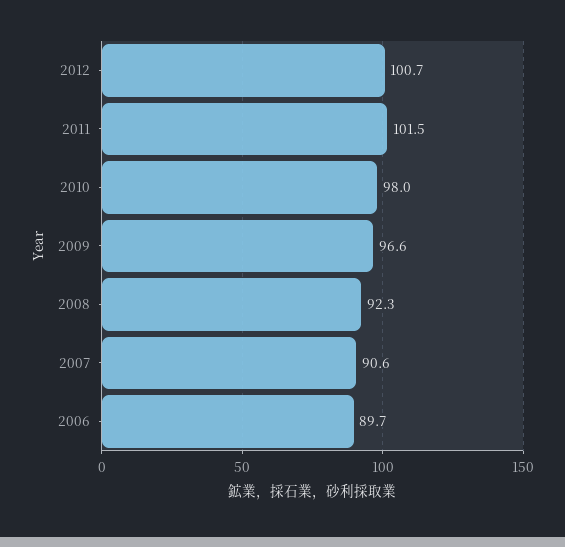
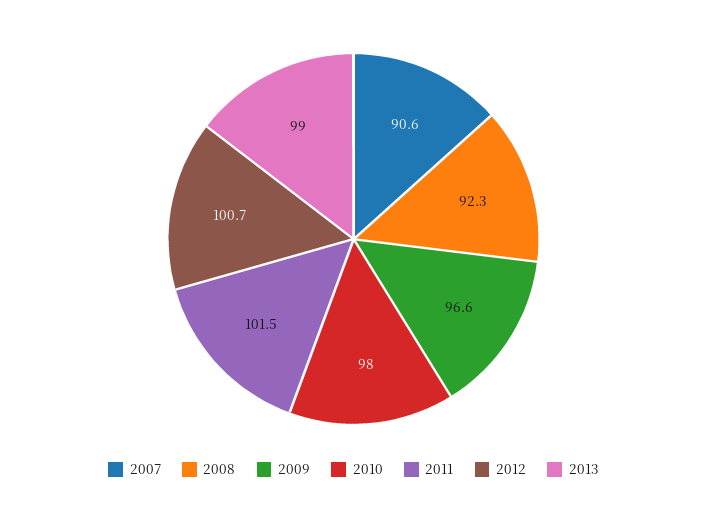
2006: 89.7 -> none
2013: none -> 99

